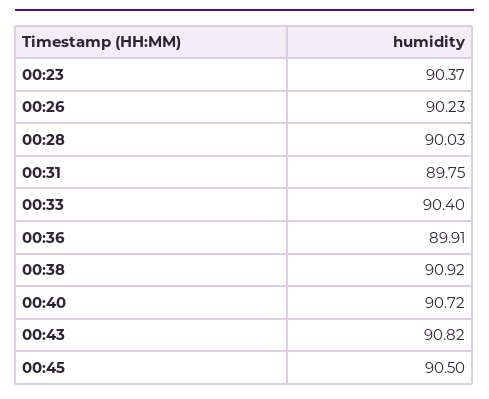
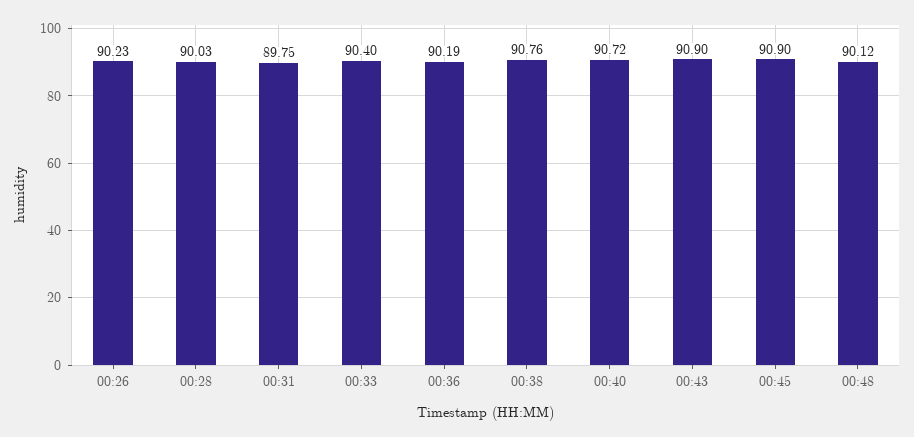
00:23: 90.37 -> none
00:36: 89.91 -> 90.19
00:38: 90.92 -> 90.76
00:43: 90.82 -> 90.9
00:45: 90.5 -> 90.9
00:48: none -> 90.12

